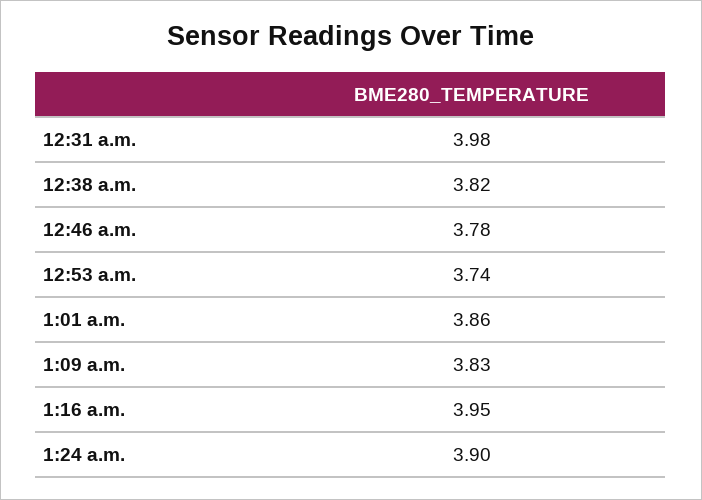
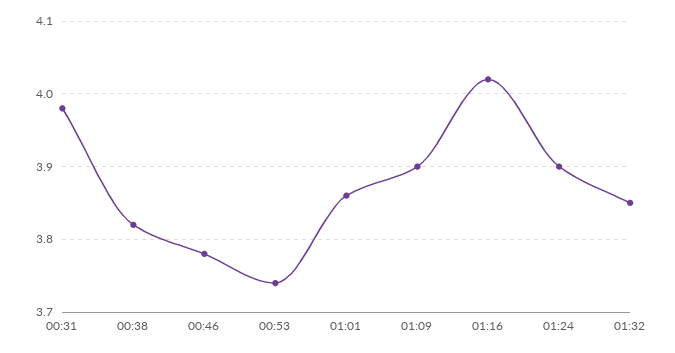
1:09 a.m.: 3.83 -> 3.9
1:16 a.m.: 3.95 -> 4.02
01:32: none -> 3.85

